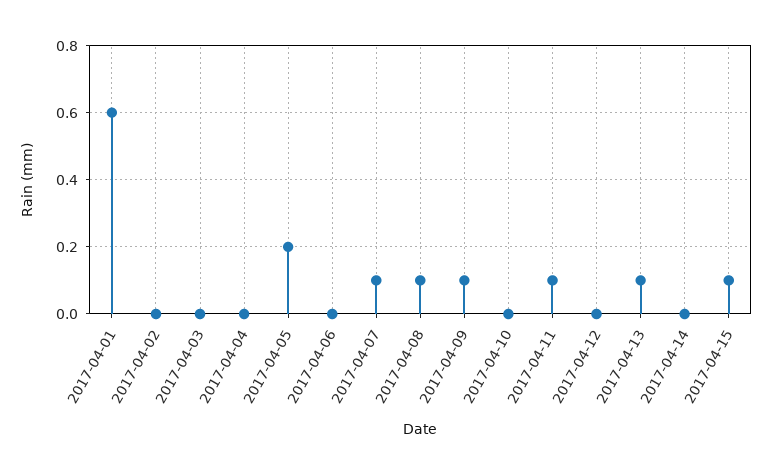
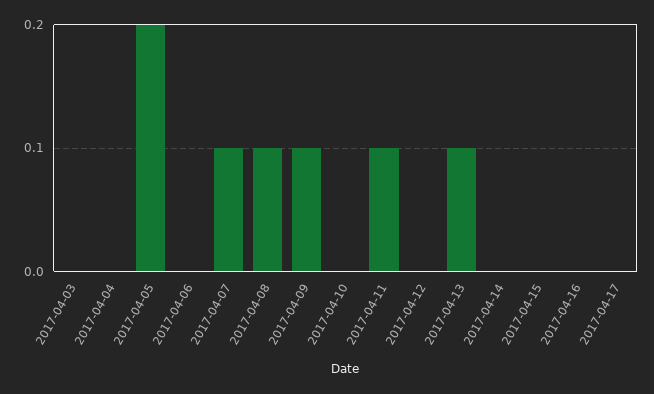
2017-04-01: 0.6 -> none
2017-04-02: 0 -> none
2017-04-15: 0.1 -> 0
2017-04-16: none -> 0
2017-04-17: none -> 0

